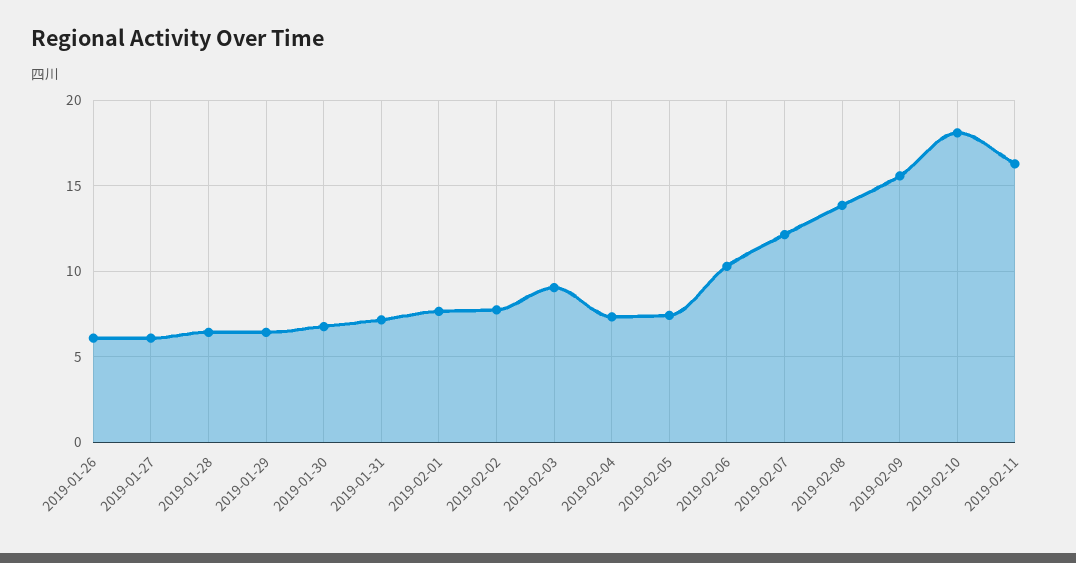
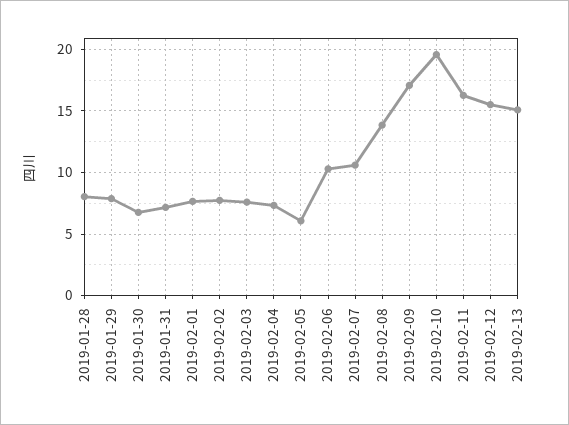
2019-01-26: 6 -> none
2019-01-27: 6 -> none
2019-01-28: 6.5 -> 8
2019-01-29: 6.5 -> 8
2019-02-03: 9 -> 7.5
2019-02-05: 7.5 -> 6
2019-02-07: 12 -> 10.5
2019-02-09: 15.5 -> 17
2019-02-10: 18 -> 19.5
2019-02-12: none -> 15.5
2019-02-13: none -> 15

